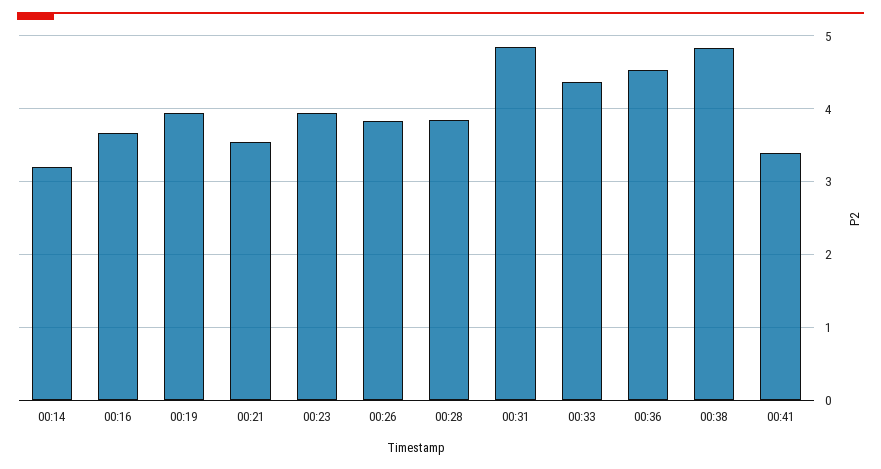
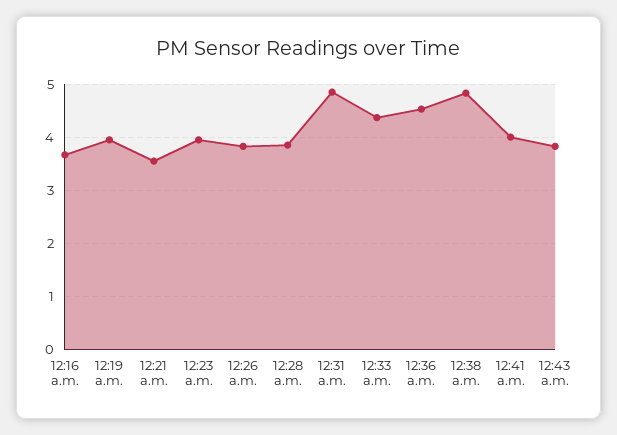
00:14: 3.2 -> none
00:41: 3.4 -> 4
12:43 a.m.: none -> 3.8

